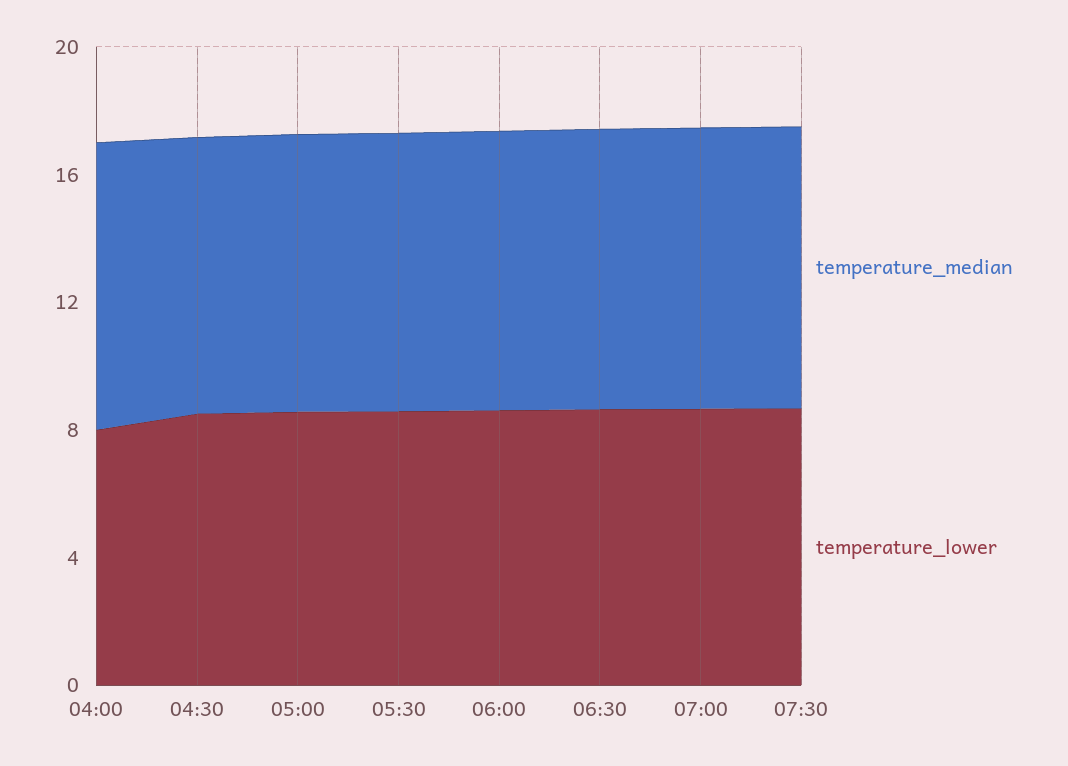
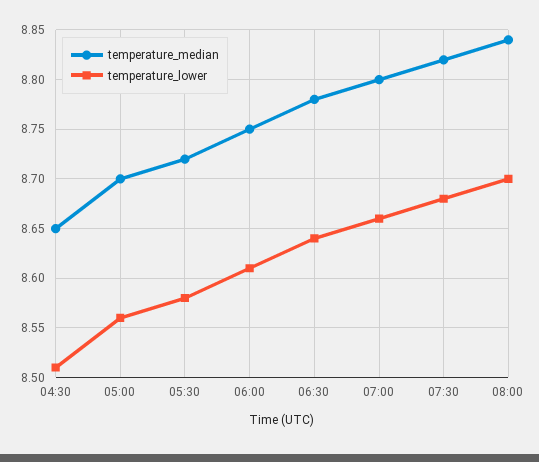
temperature_median, 04:00: 9 -> none
temperature_lower, 04:00: 8 -> none
temperature_median, 08:00: none -> 8.84
temperature_lower, 08:00: none -> 8.7

